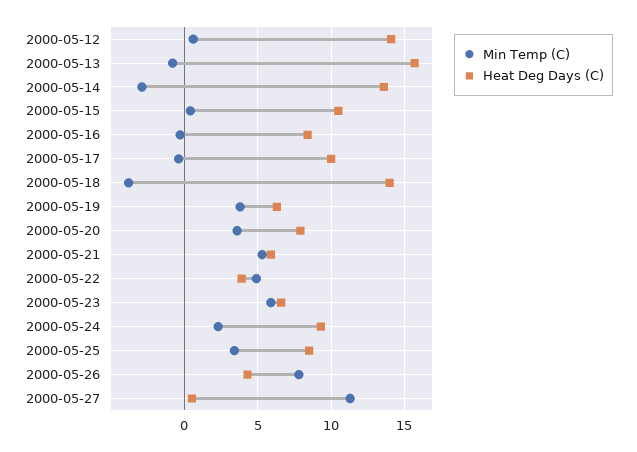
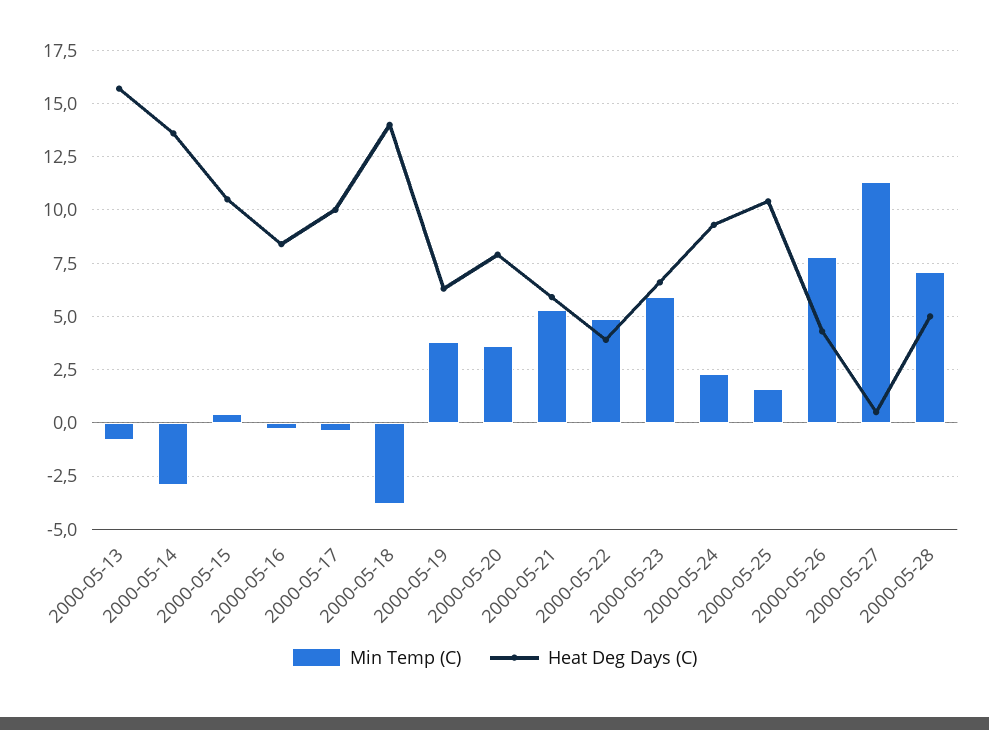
Min Temp (C), 2000-05-12: 0.5 -> none
Heat Deg Days (C), 2000-05-12: 14 -> none
Min Temp (C), 2000-05-25: 3.5 -> 1.5
Heat Deg Days (C), 2000-05-25: 8.5 -> 10.5
Min Temp (C), 2000-05-28: none -> 7
Heat Deg Days (C), 2000-05-28: none -> 5

